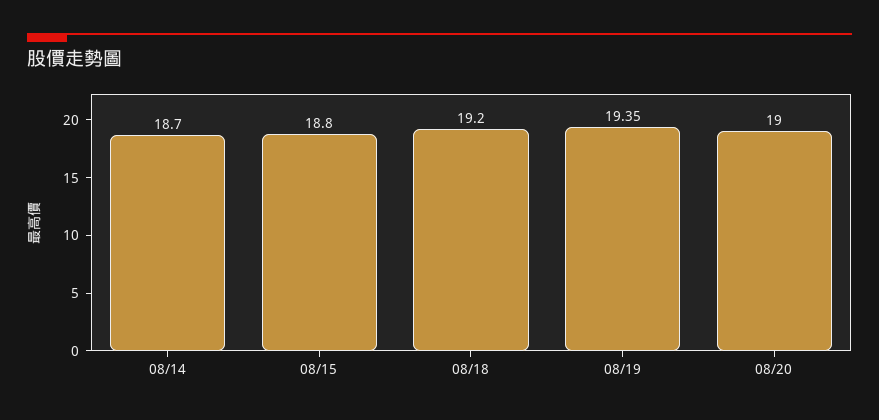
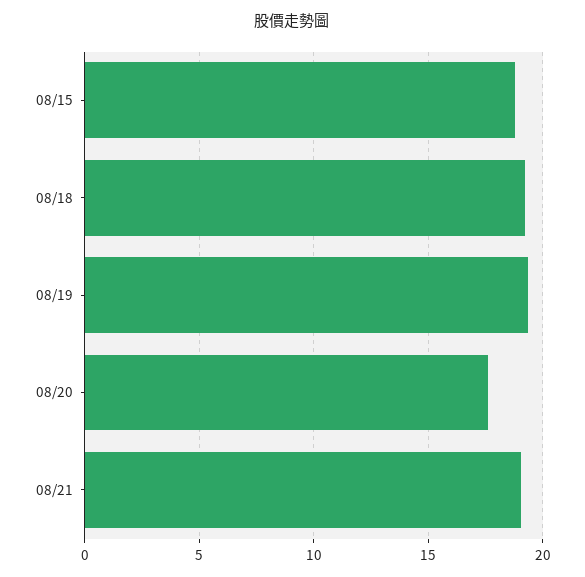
08/14: 18.7 -> none
08/20: 19 -> 17.5
08/21: none -> 19

